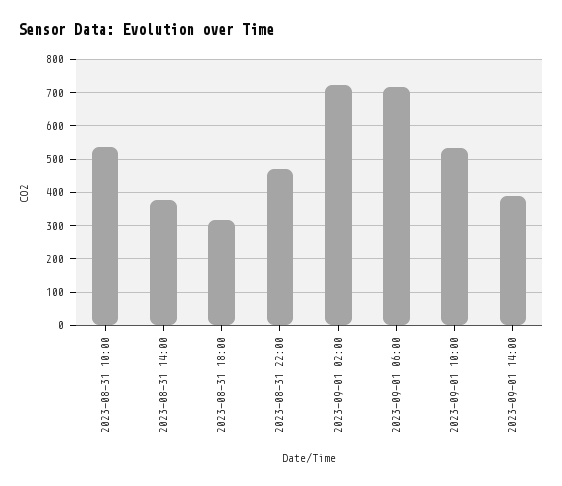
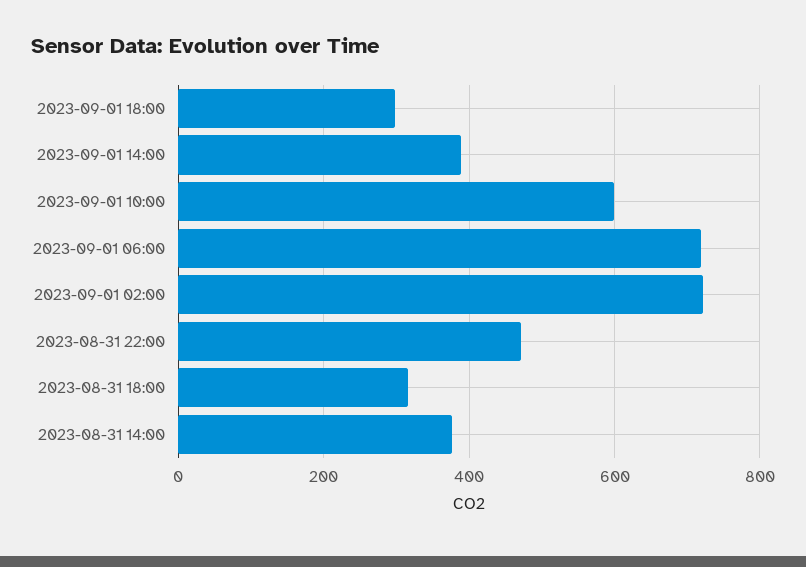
2023-08-31 10:00: 540 -> none
2023-09-01 10:00: 540 -> 600
2023-09-01 18:00: none -> 300

